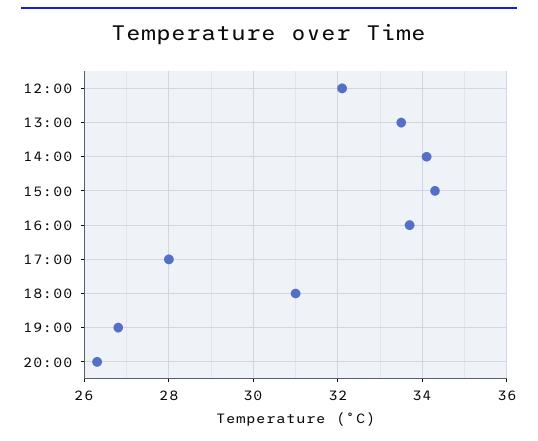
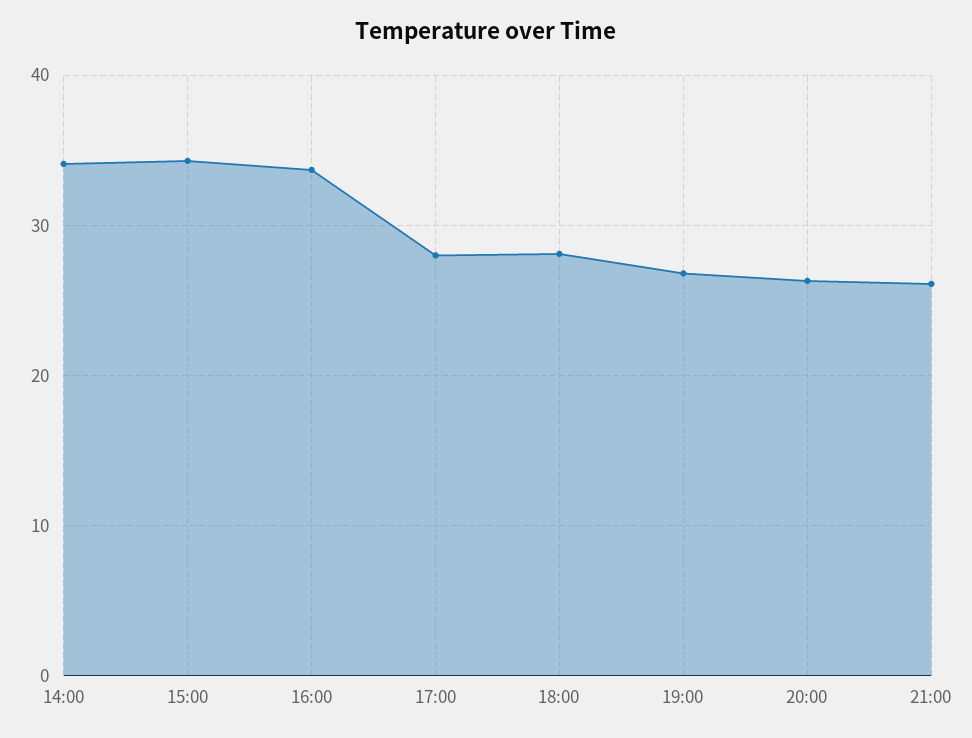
12:00: 32 -> none
13:00: 33.5 -> none
18:00: 31 -> 28
21:00: none -> 26

